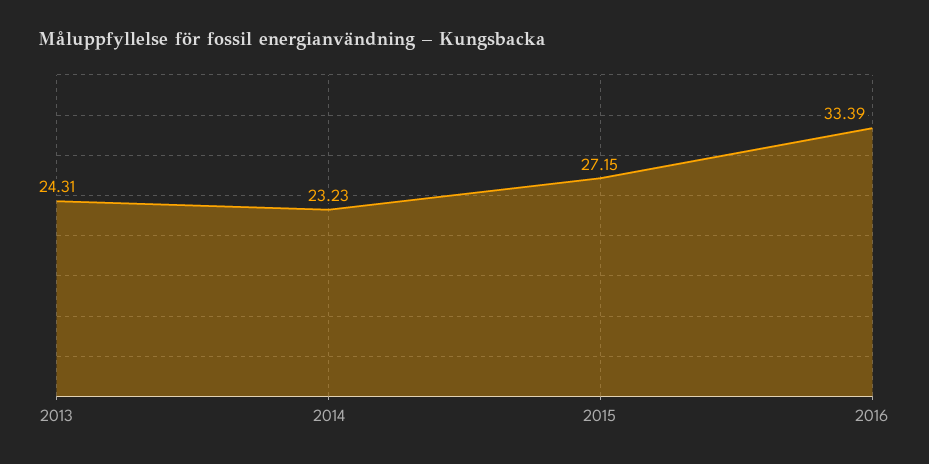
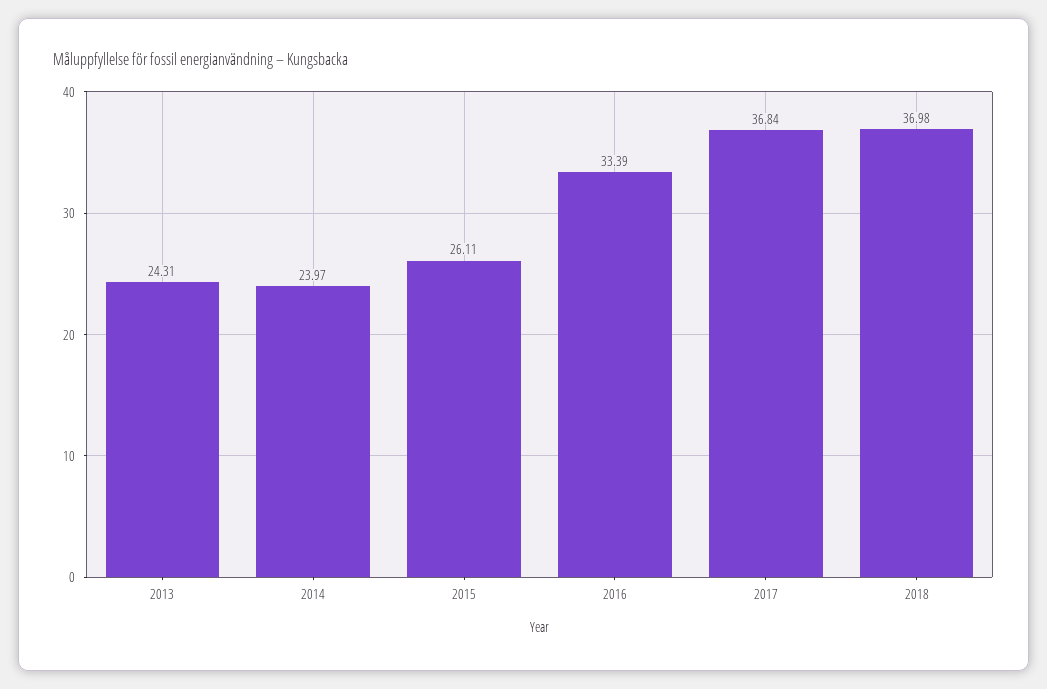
2014: 23.23 -> 23.97
2015: 27.15 -> 26.11
2017: none -> 36.84
2018: none -> 36.98

